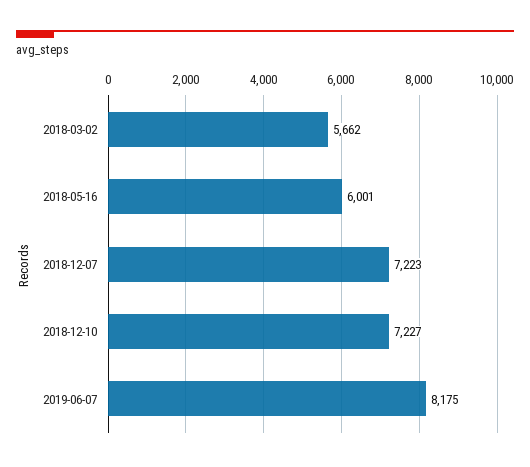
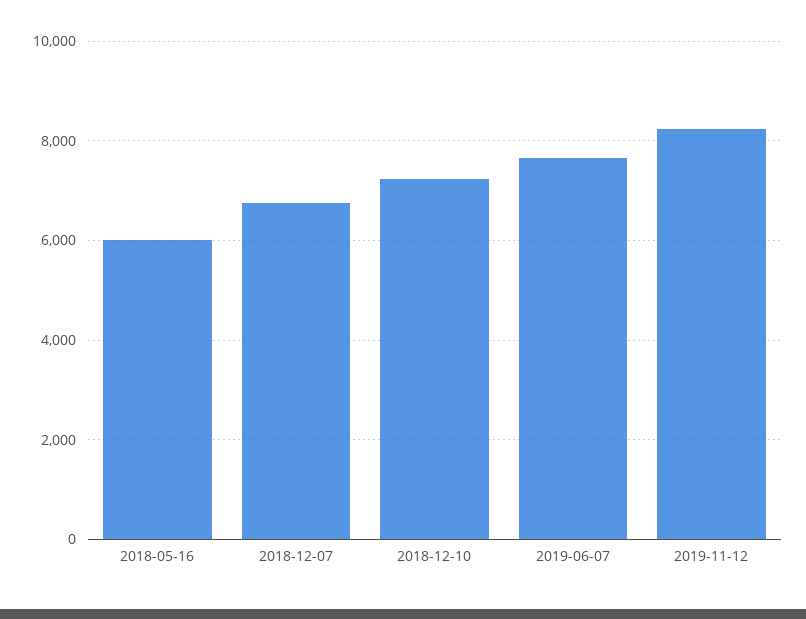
2018-03-02: 5662 -> none
2018-12-07: 7223 -> 6800
2019-06-07: 8175 -> 7600
2019-11-12: none -> 8200

